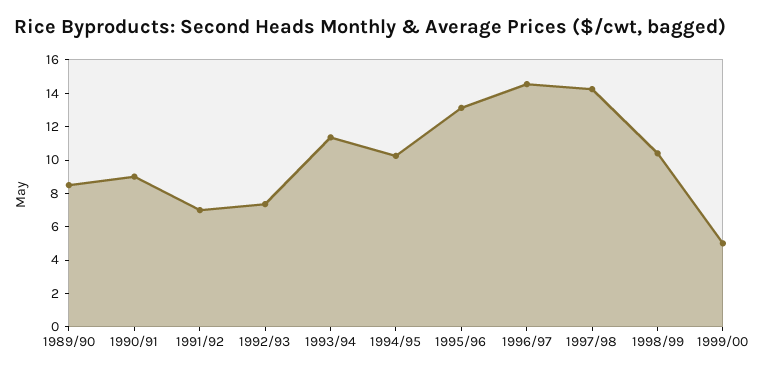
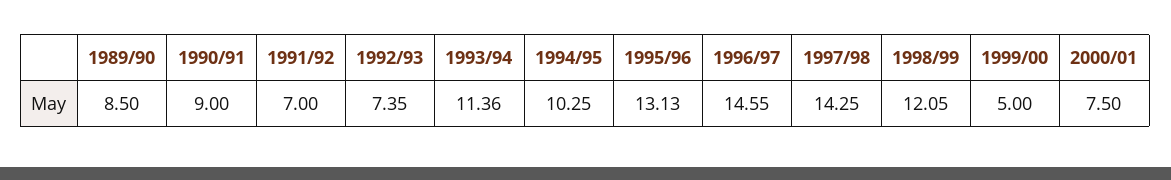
1998/99: 10.5 -> 12.05
2000/01: none -> 7.5

